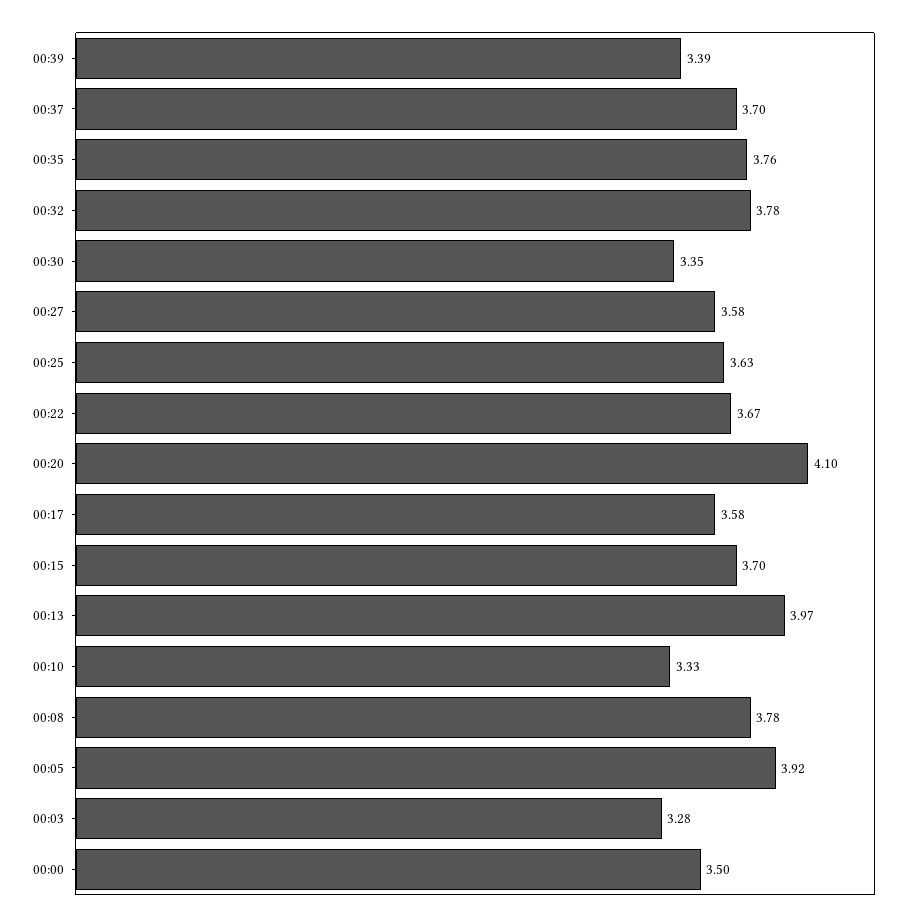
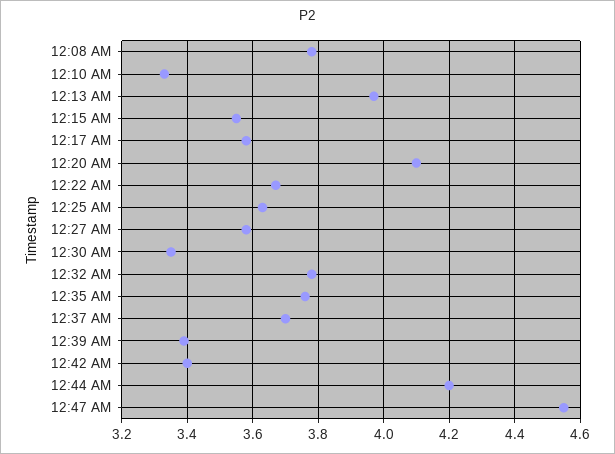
00:15: 3.7 -> 3.55
00:05: 3.92 -> none
00:03: 3.28 -> none
00:00: 3.5 -> none
12:42 AM: none -> 3.4
12:44 AM: none -> 4.2
12:47 AM: none -> 4.55

